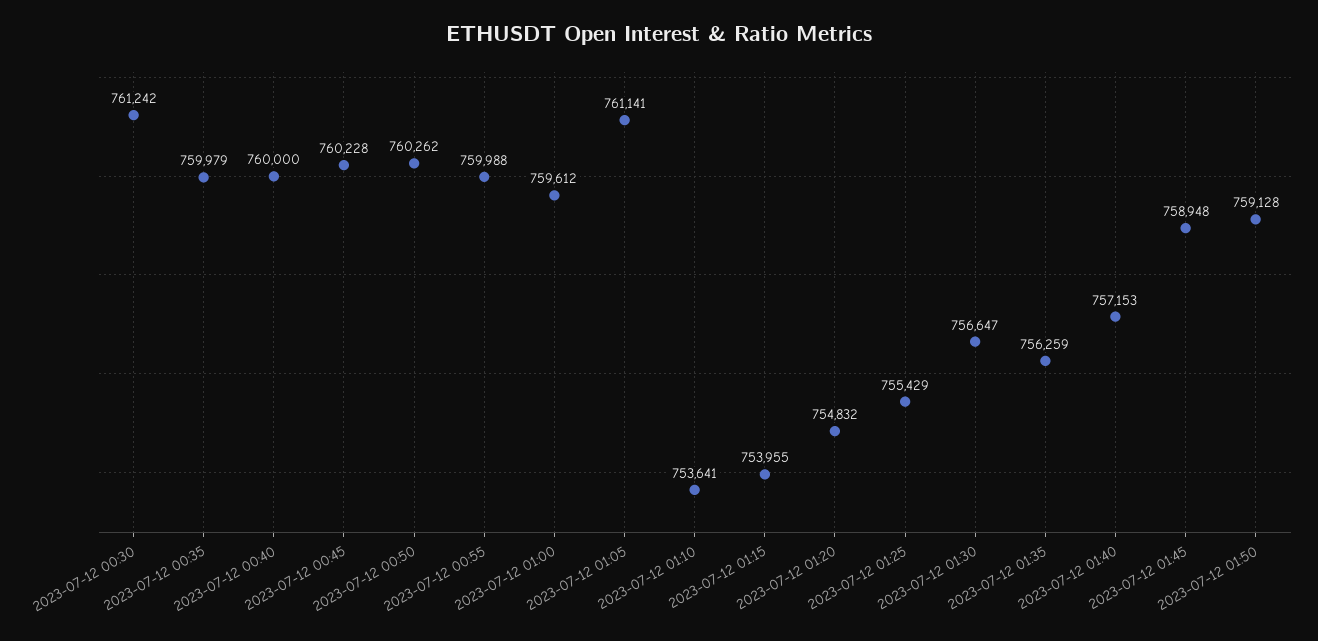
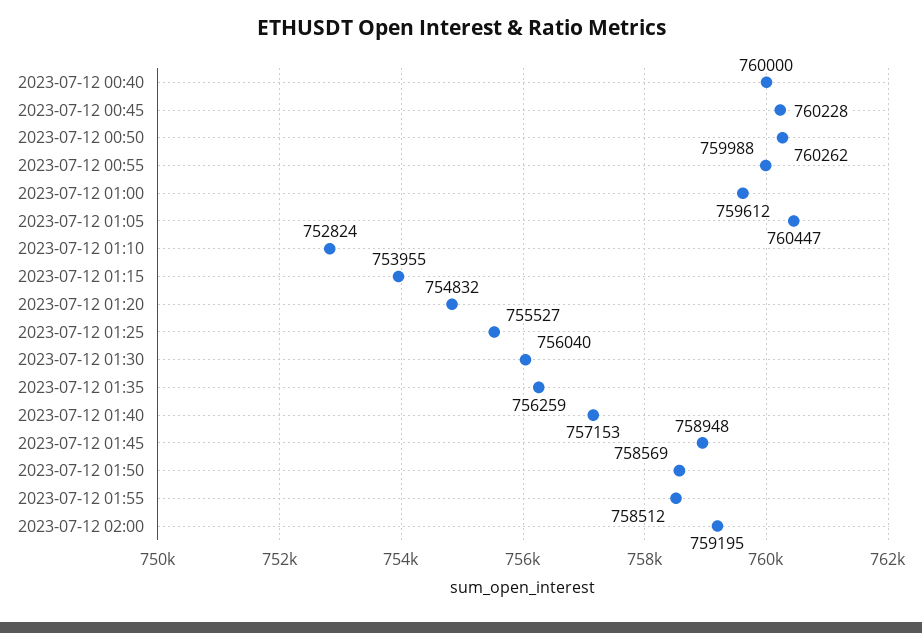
2023-07-12 00:30: 761242 -> none
2023-07-12 00:35: 759979 -> none
2023-07-12 01:05: 761141 -> 760447
2023-07-12 01:10: 753641 -> 752824
2023-07-12 01:25: 755429 -> 755527
2023-07-12 01:30: 756647 -> 756040
2023-07-12 01:50: 759128 -> 758569
2023-07-12 01:55: none -> 758512
2023-07-12 02:00: none -> 759195

